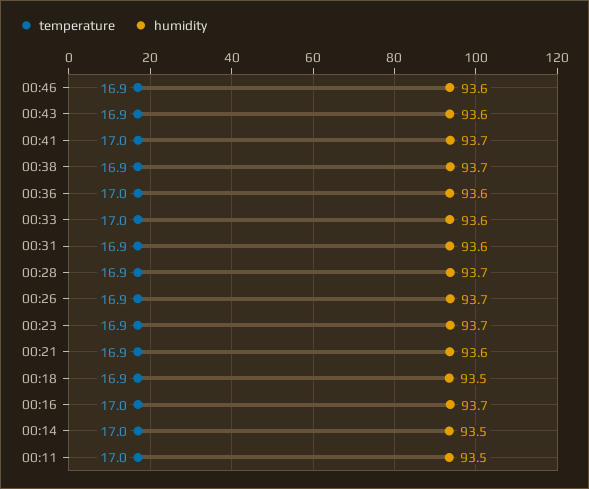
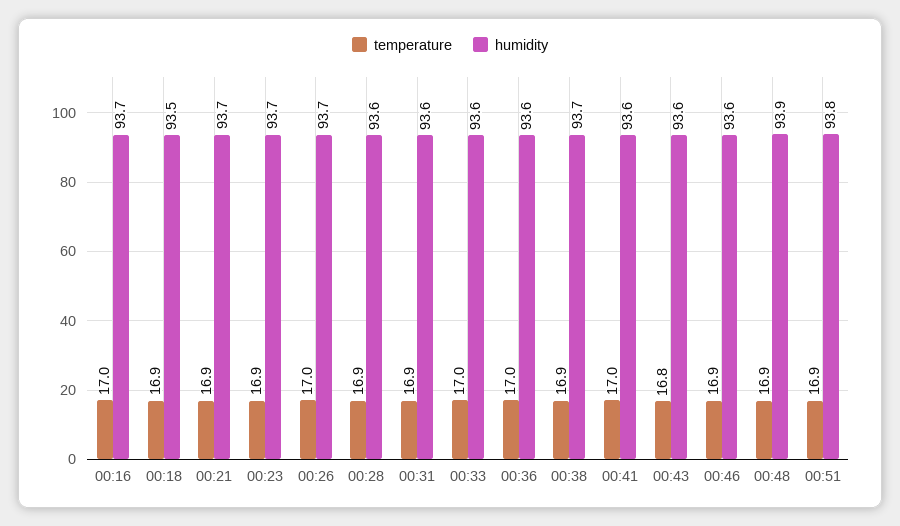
temperature, 00:43: 16.9 -> 16.8
humidity, 00:41: 93.7 -> 93.6
humidity, 00:28: 93.7 -> 93.6
temperature, 00:26: 16.9 -> 17
humidity, 00:21: 93.6 -> 93.7
temperature, 00:14: 17 -> none
humidity, 00:14: 93.5 -> none
temperature, 00:11: 17 -> none
humidity, 00:11: 93.5 -> none
temperature, 00:48: none -> 16.9
humidity, 00:48: none -> 93.9
temperature, 00:51: none -> 16.9
humidity, 00:51: none -> 93.8

